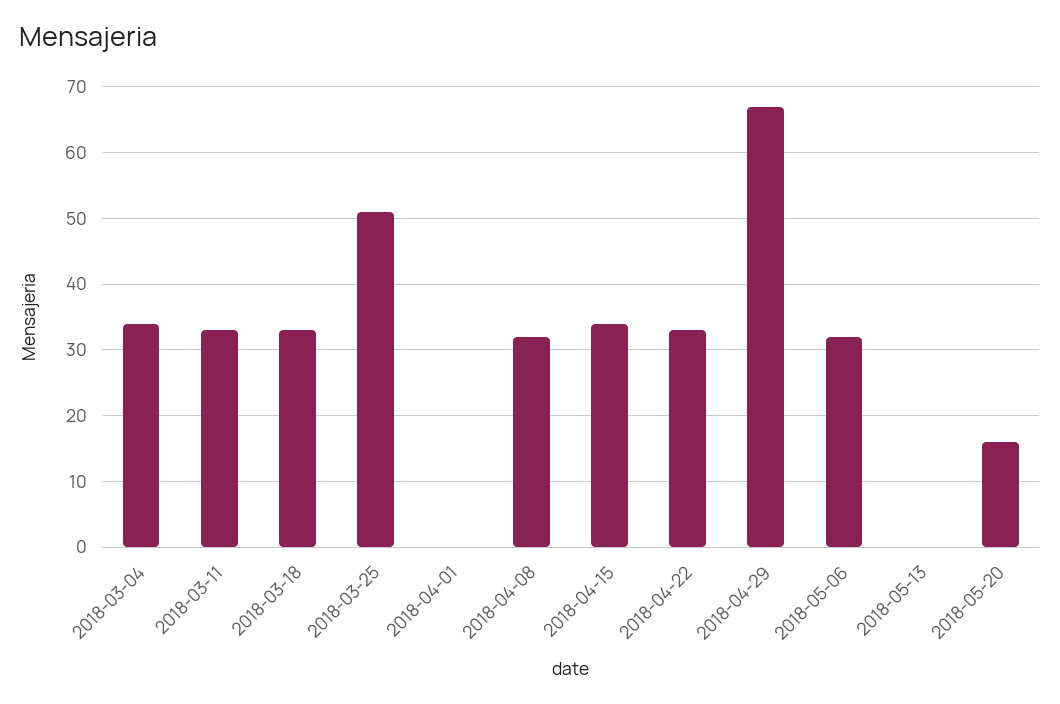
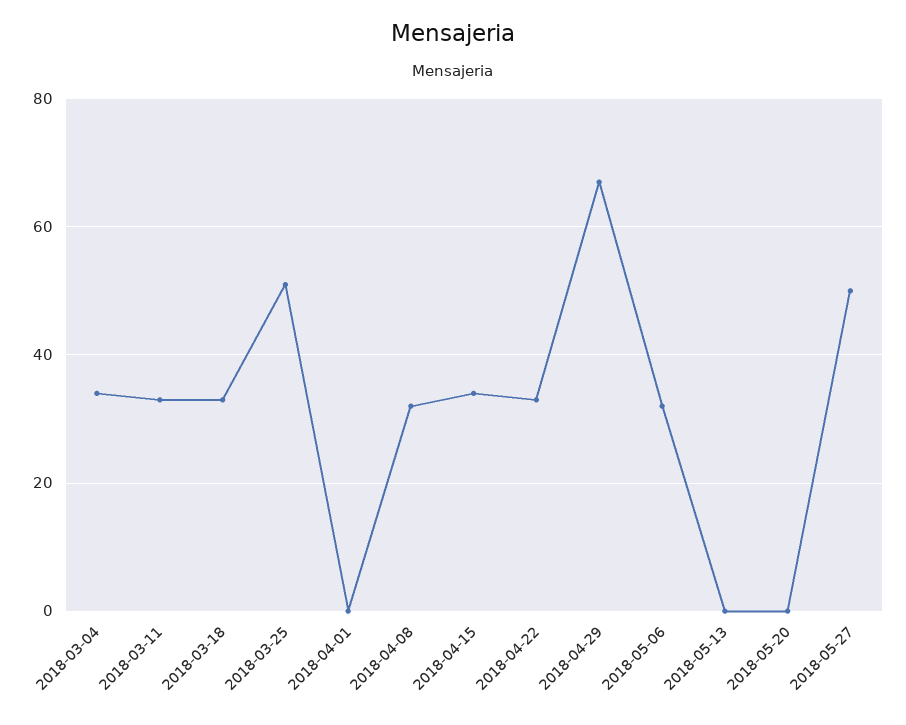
2018-05-20: 16 -> 0
2018-05-27: none -> 50

